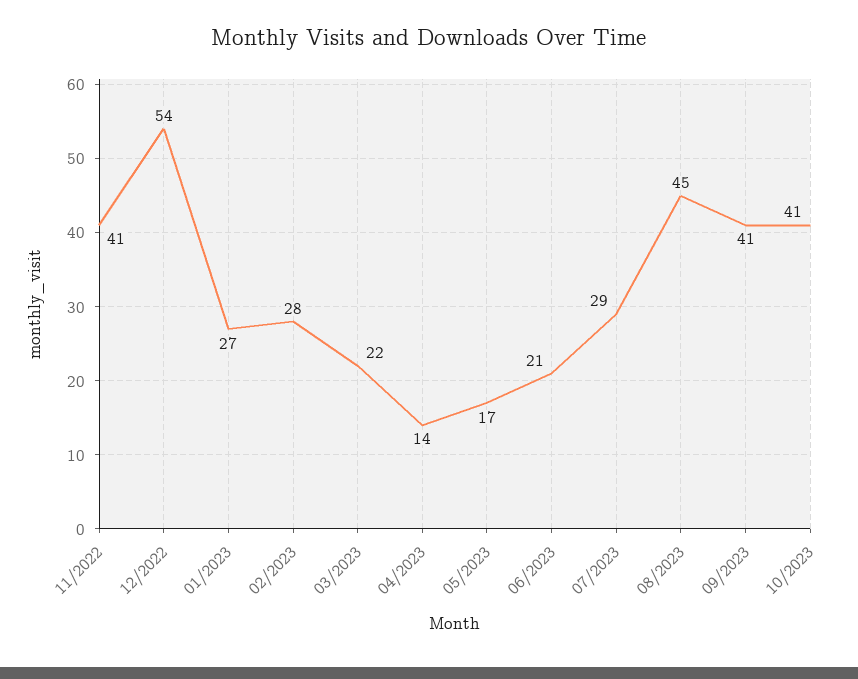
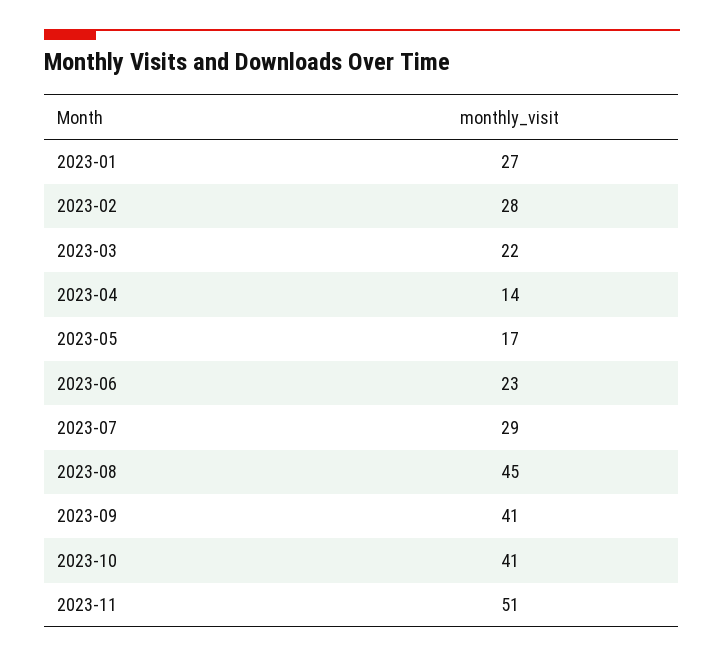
11/2022: 41 -> none
12/2022: 54 -> none
06/2023: 21 -> 23
2023-11: none -> 51

